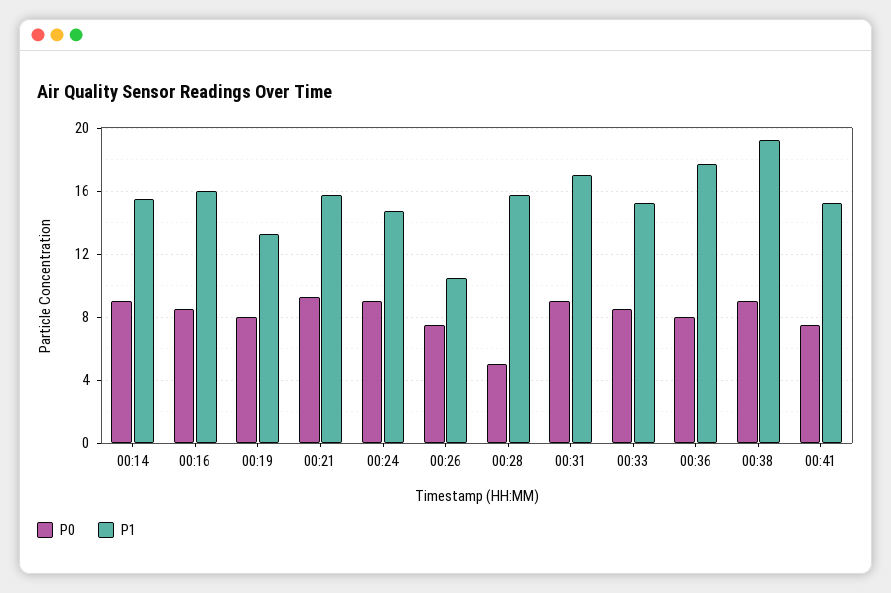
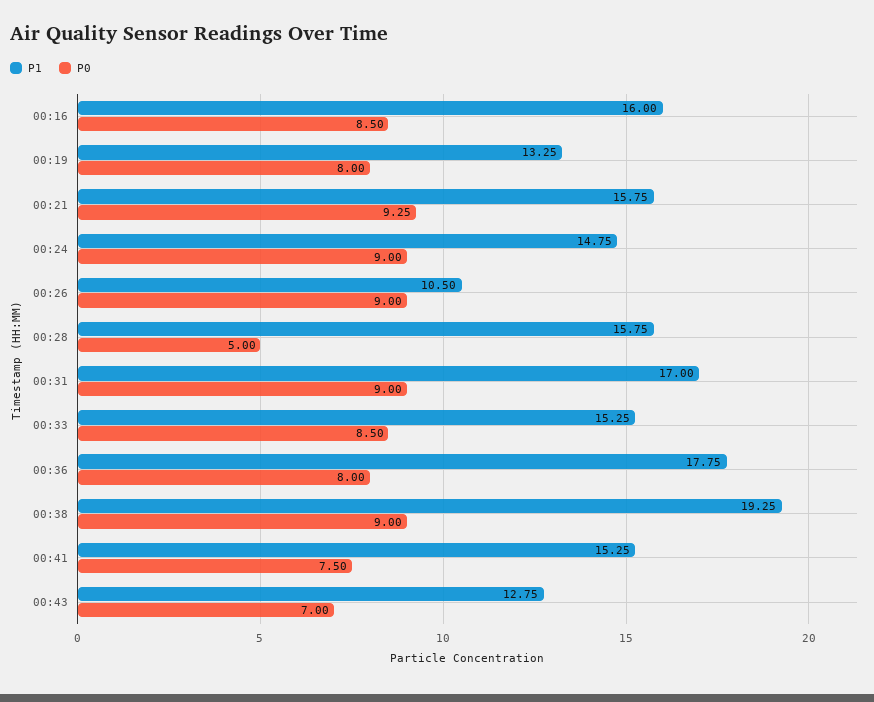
P0, 00:14: 9 -> none
P1, 00:14: 15.5 -> none
P0, 00:26: 7.5 -> 9
P1, 00:43: none -> 12.75
P0, 00:43: none -> 7

